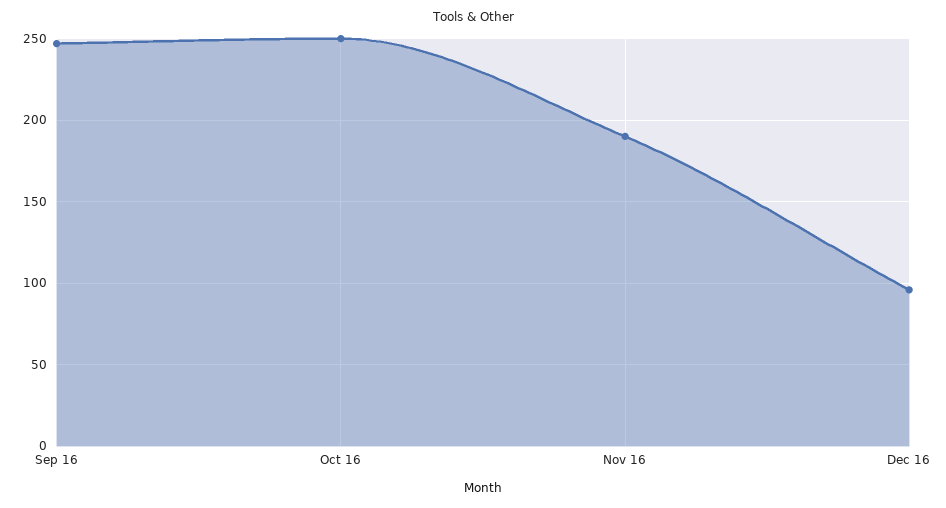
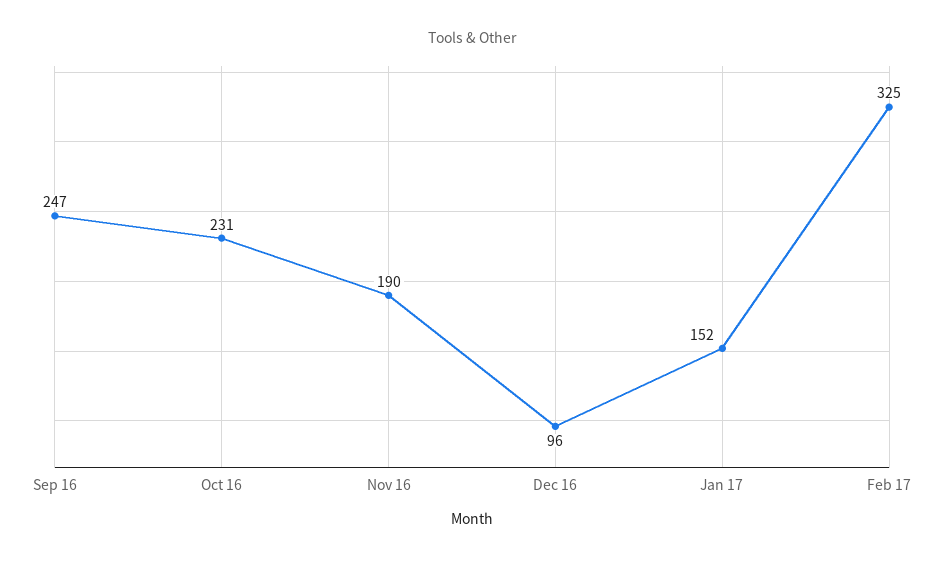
Oct 16: 250 -> 231
Jan 17: none -> 152
Feb 17: none -> 325

